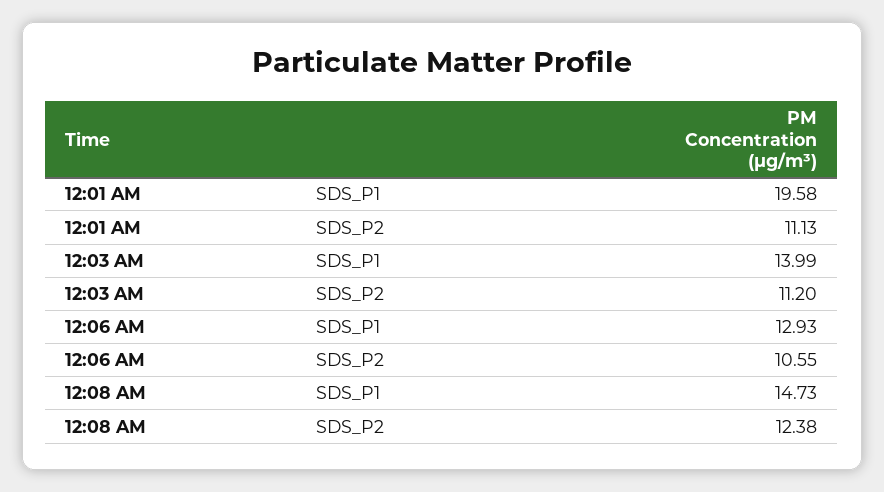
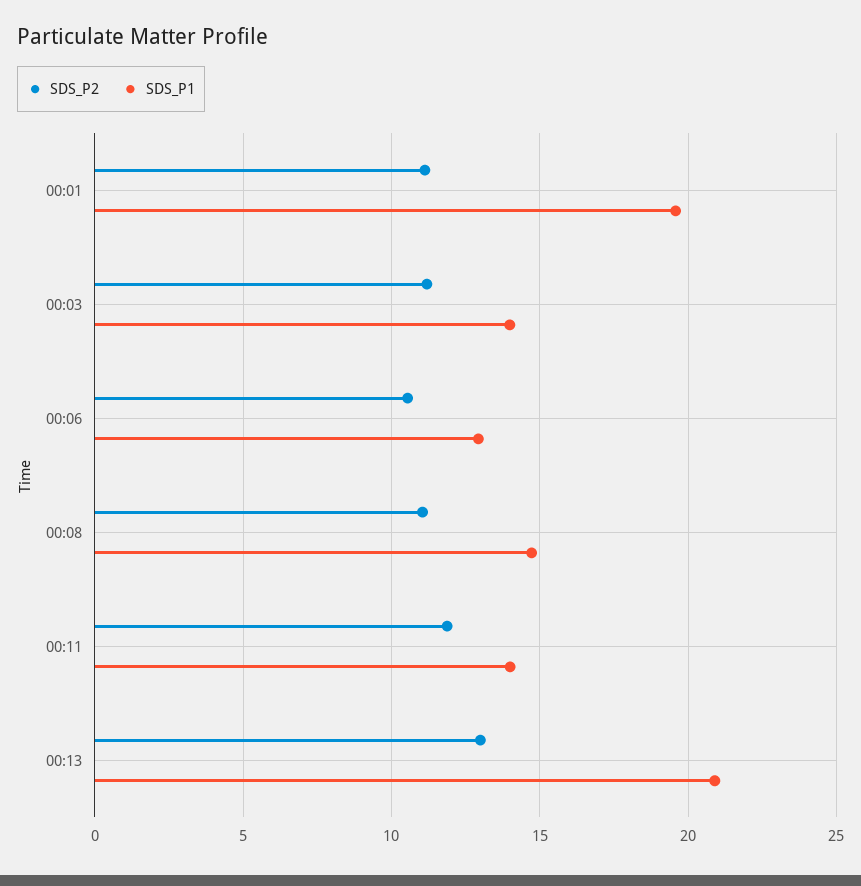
SDS_P2, 12:08 AM: 12.38 -> 11
SDS_P2, 00:11: none -> 12
SDS_P1, 00:11: none -> 14
SDS_P2, 00:13: none -> 13
SDS_P1, 00:13: none -> 21

